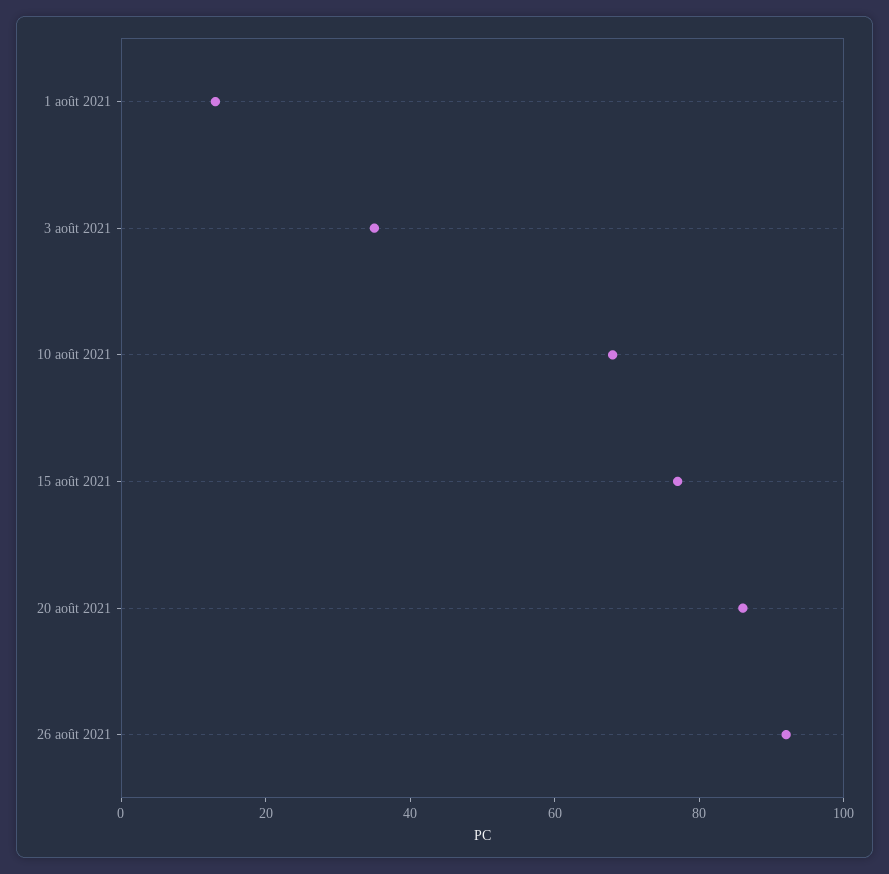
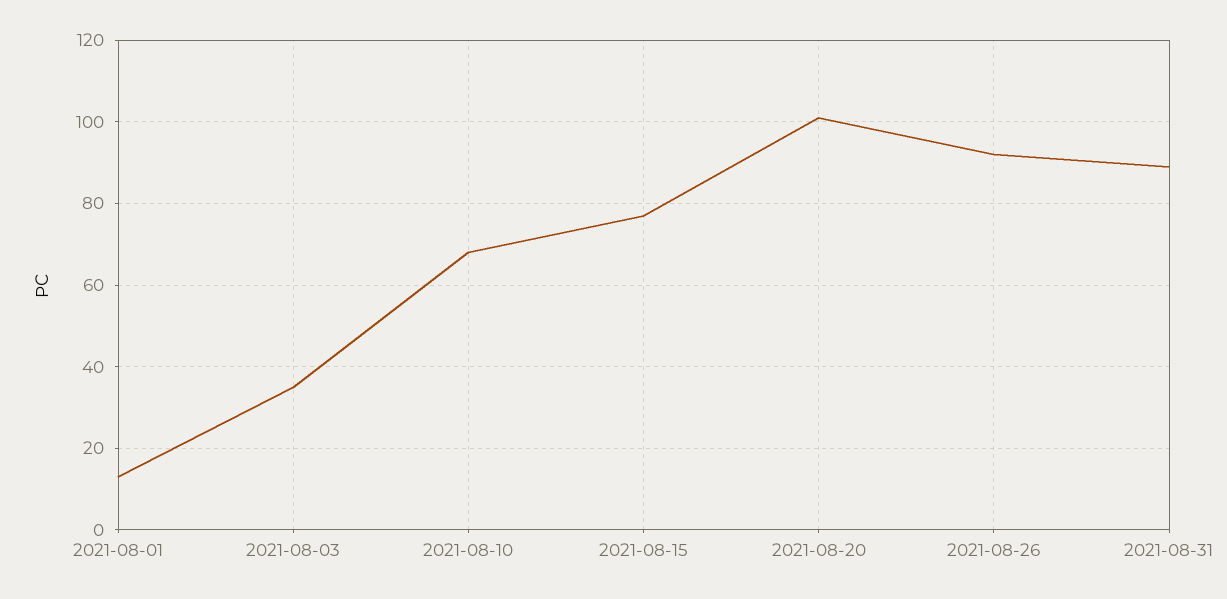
20 août 2021: 85 -> 100
2021-08-31: none -> 90

